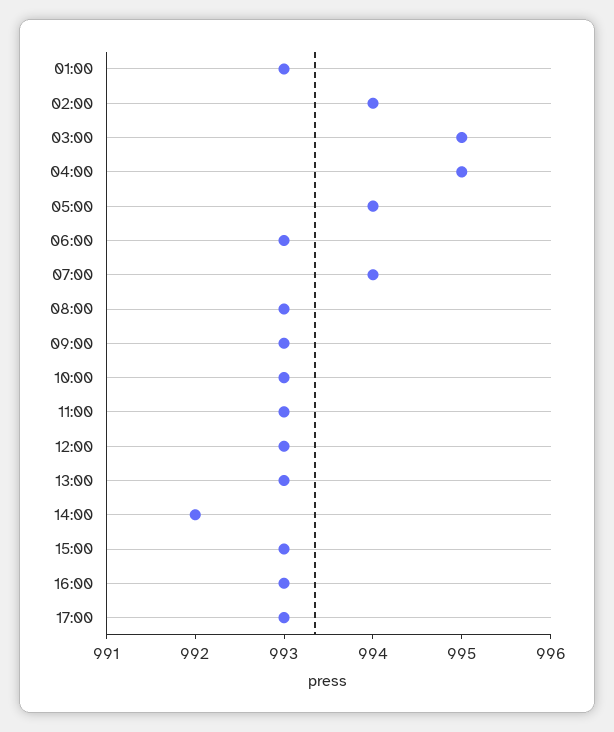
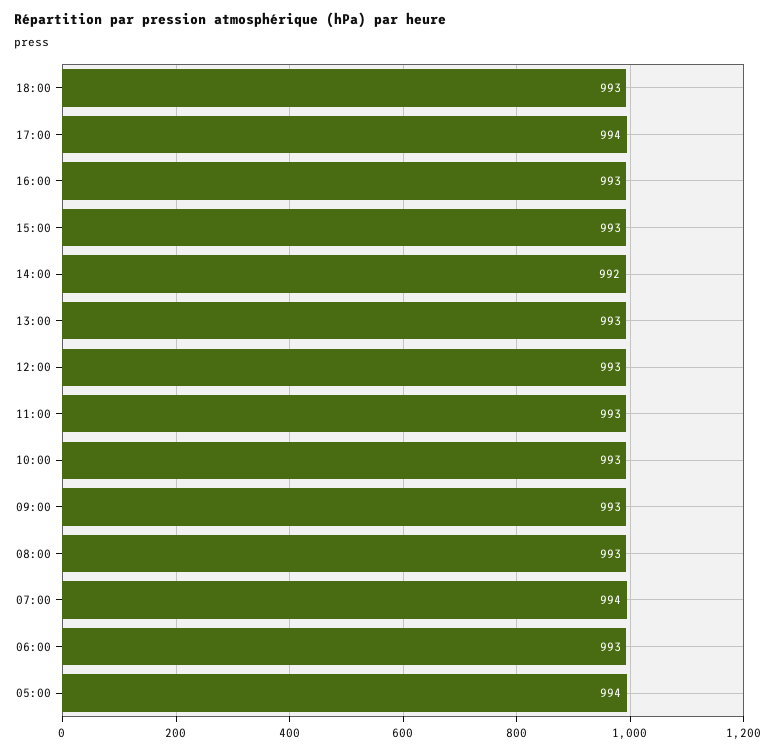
01:00: 993 -> none
02:00: 994 -> none
03:00: 995 -> none
04:00: 995 -> none
17:00: 993 -> 994
18:00: none -> 993

